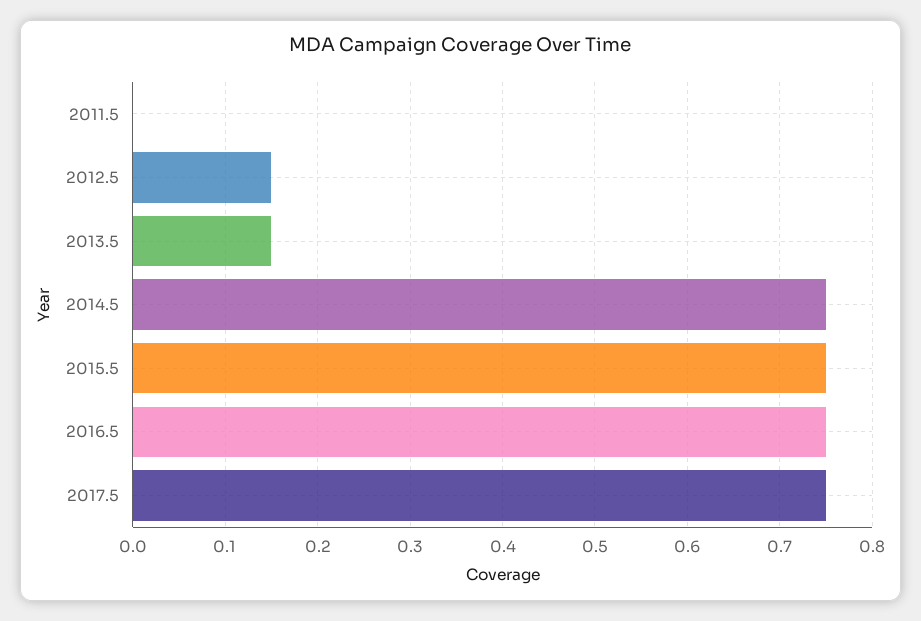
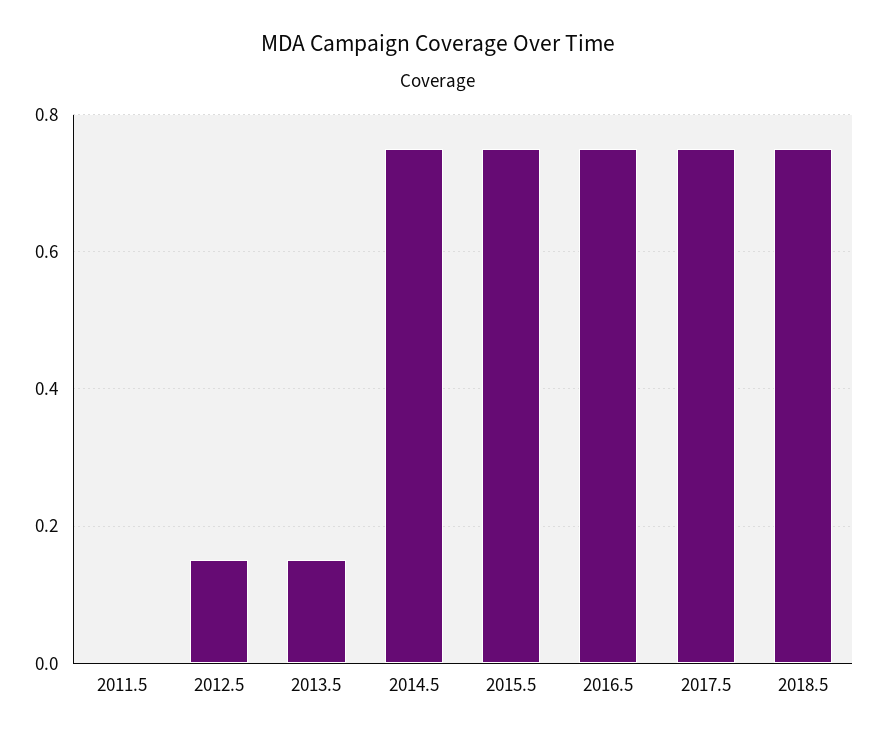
2018.5: none -> 0.75

